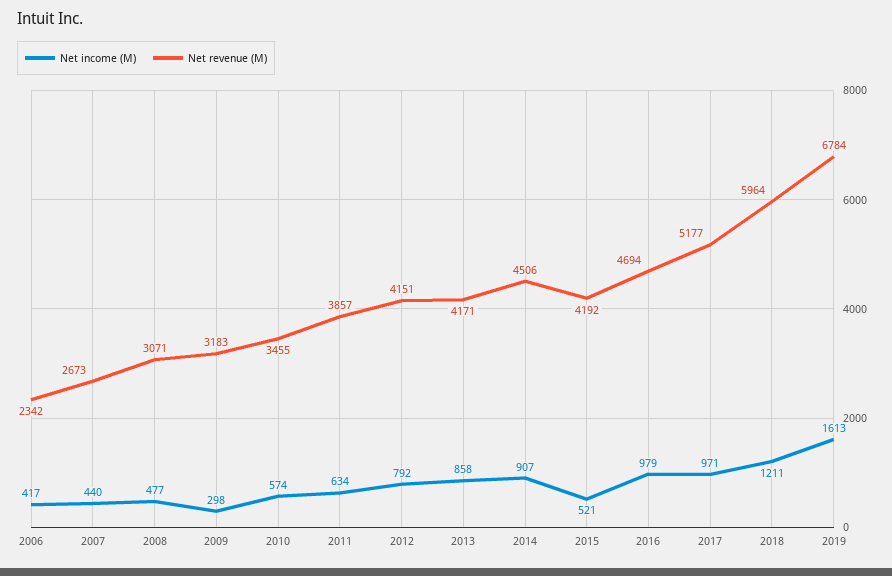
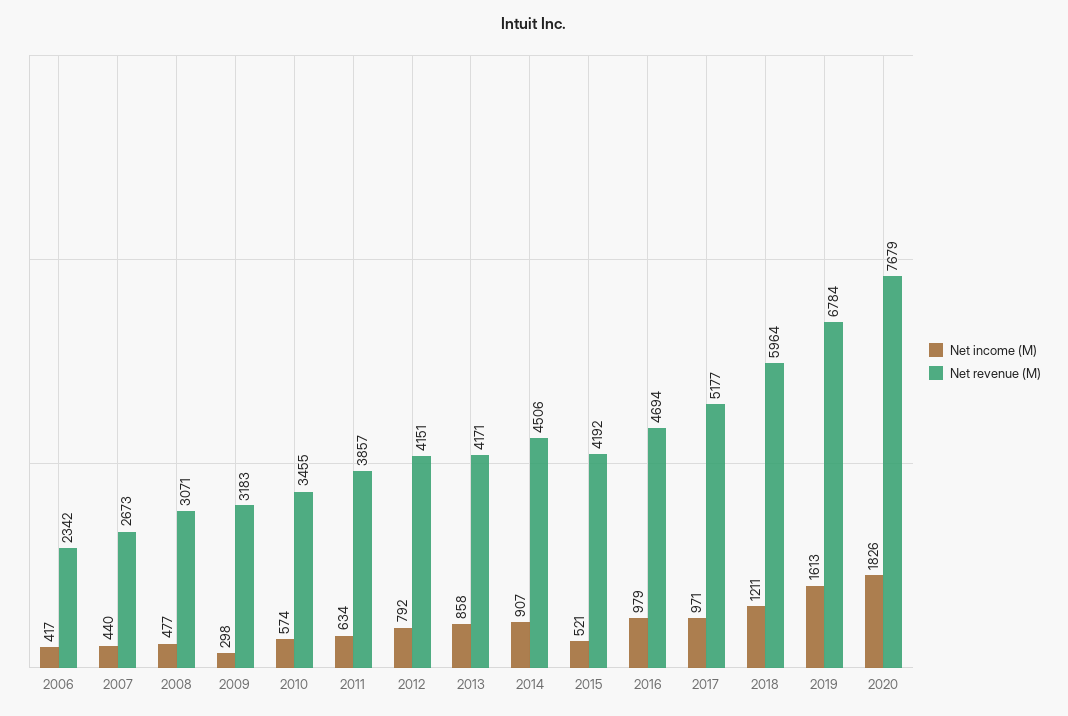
Net income (M), 2020: none -> 1826
Net revenue (M), 2020: none -> 7679

